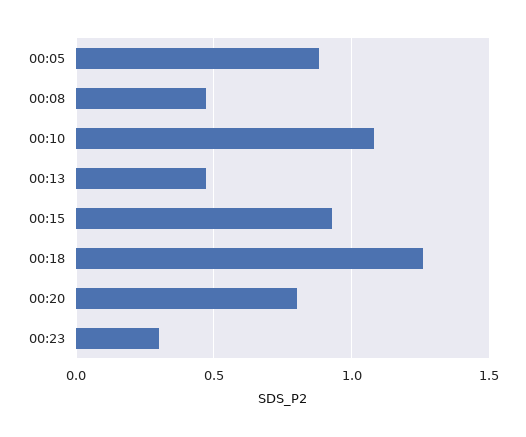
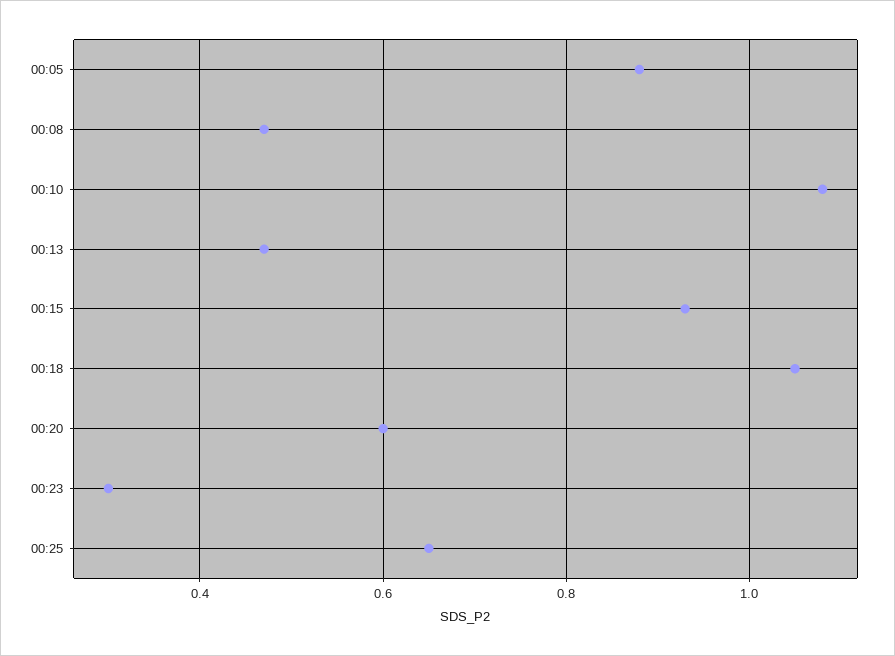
00:18: 1.25 -> 1.05
00:20: 0.8 -> 0.6
00:25: none -> 0.65

